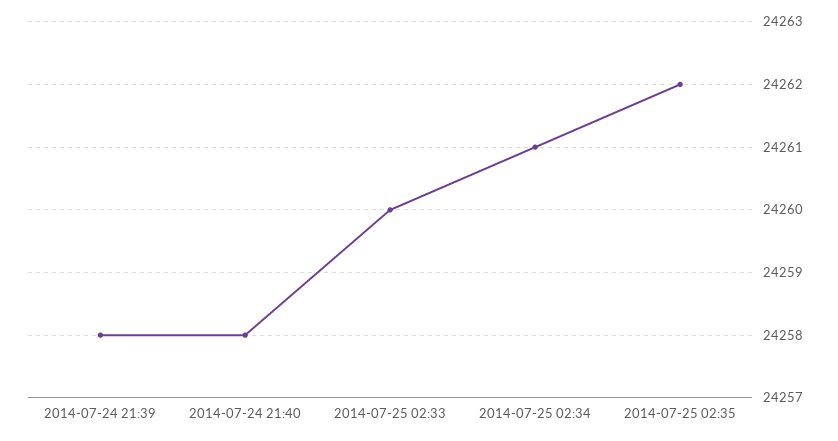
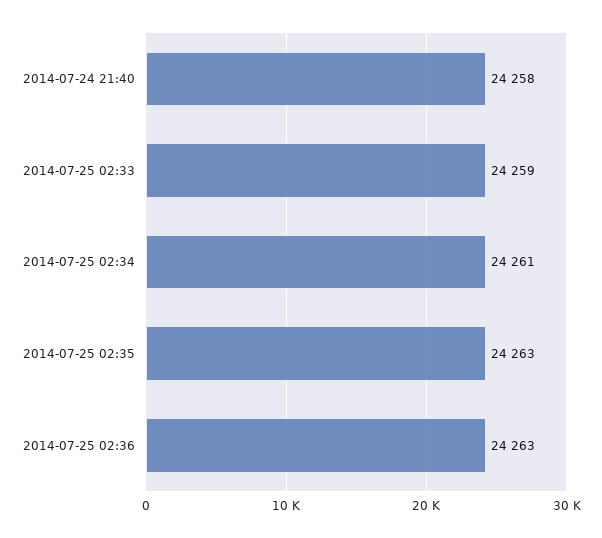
2014-07-24 21:39: 24258 -> none
2014-07-25 02:33: 24260 -> 24259
2014-07-25 02:35: 24262 -> 24263
2014-07-25 02:36: none -> 24263

